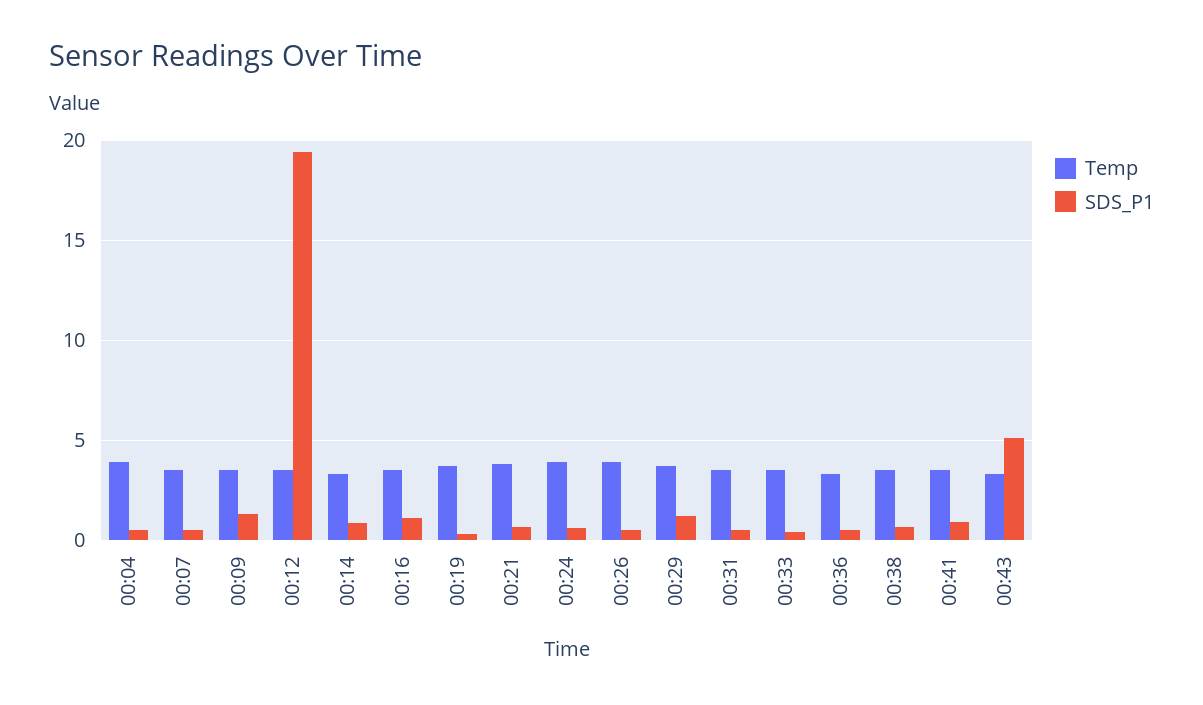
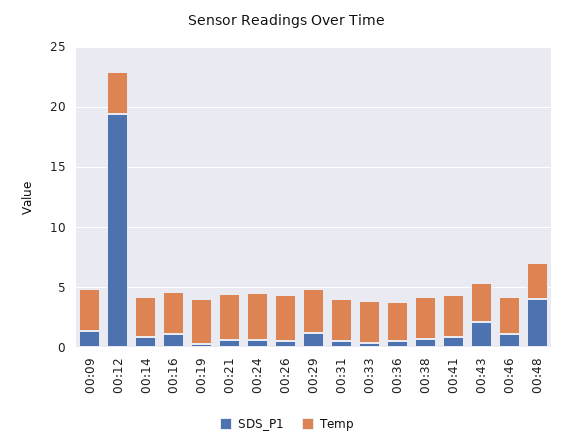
Temp, 00:04: 4 -> none
SDS_P1, 00:04: 0.5 -> none
Temp, 00:07: 3.5 -> none
SDS_P1, 00:07: 0.5 -> none
SDS_P1, 00:43: 5 -> 2
SDS_P1, 00:46: none -> 1
Temp, 00:46: none -> 3
SDS_P1, 00:48: none -> 4
Temp, 00:48: none -> 3

